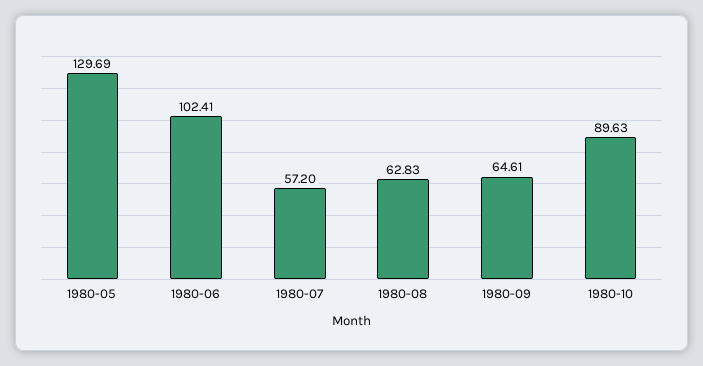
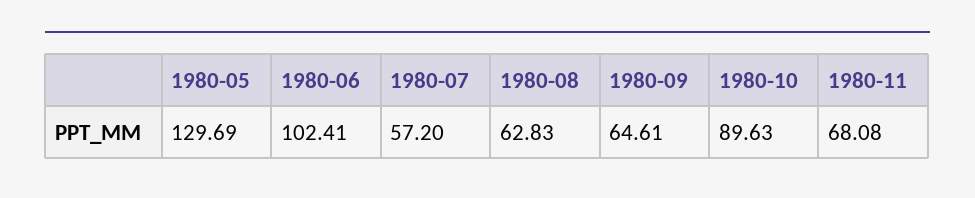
1980-11: none -> 68.08

